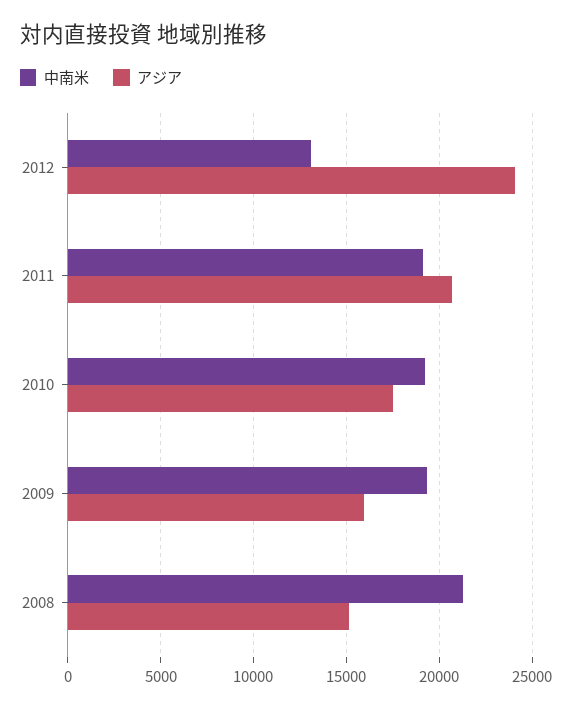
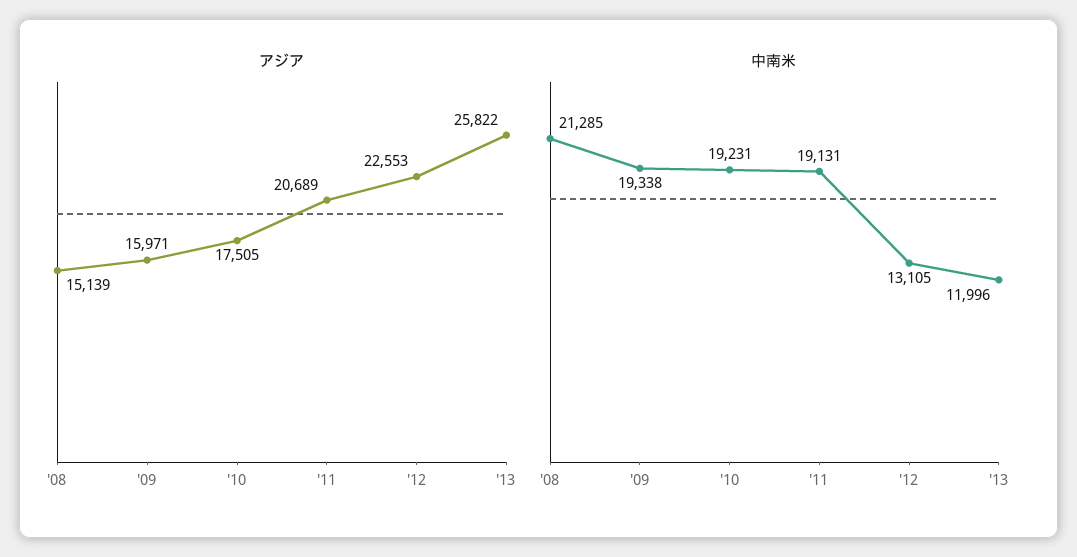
アジア, 2012: 24000 -> 22553
アジア, '13: none -> 25822
中南米, '13: none -> 11996

